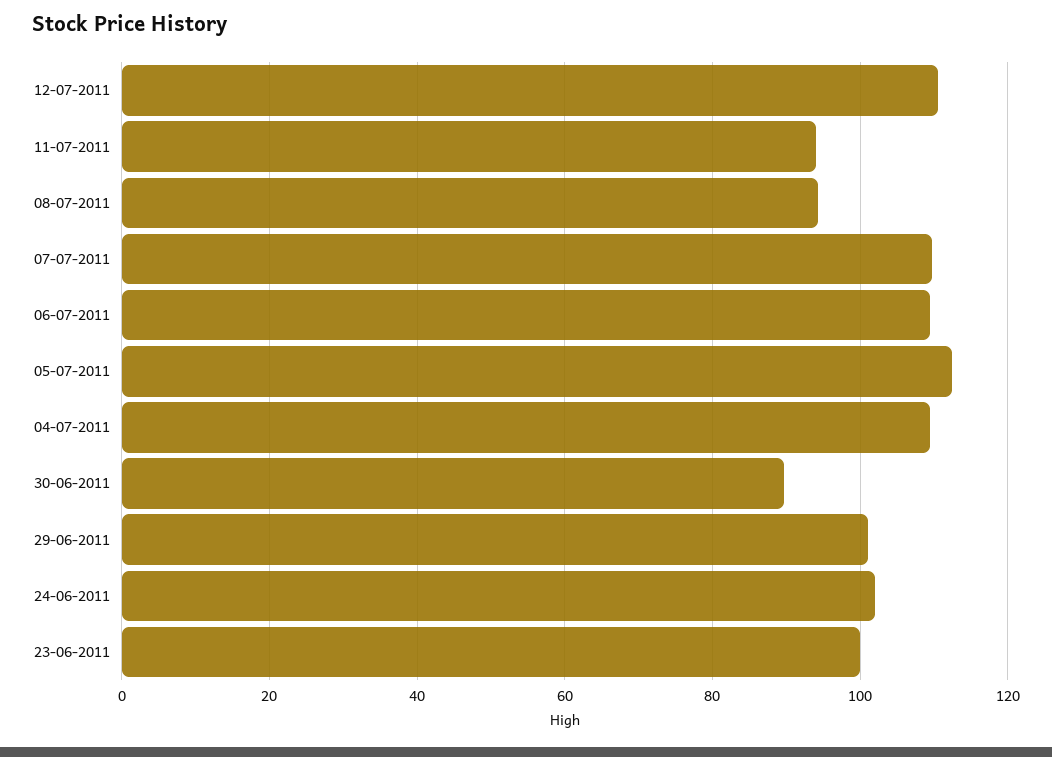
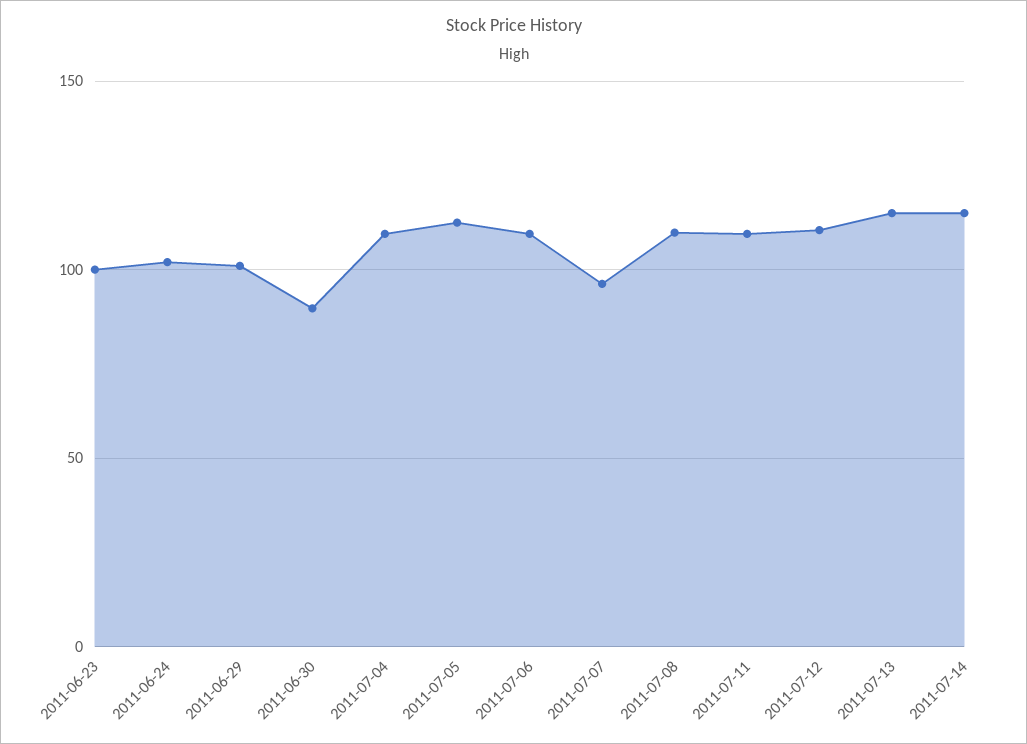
11-07-2011: 94 -> 110
08-07-2011: 94 -> 110
07-07-2011: 110 -> 95
2011-07-13: none -> 115
2011-07-14: none -> 115

